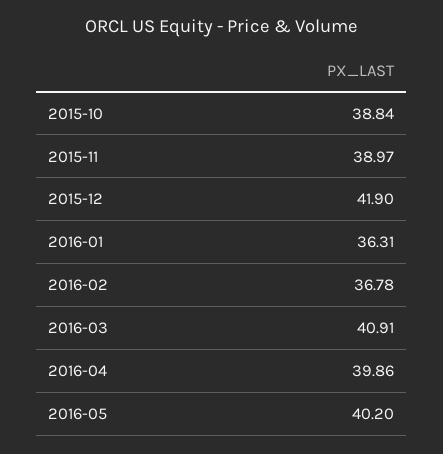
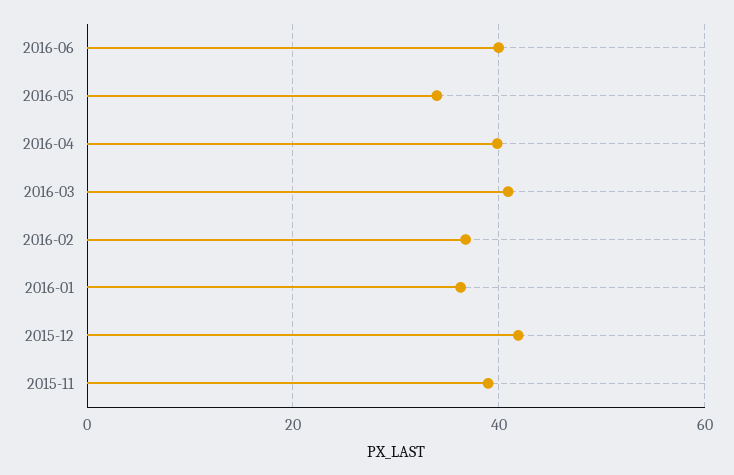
2015-10: 38.84 -> none
2016-05: 40.2 -> 34
2016-06: none -> 40

